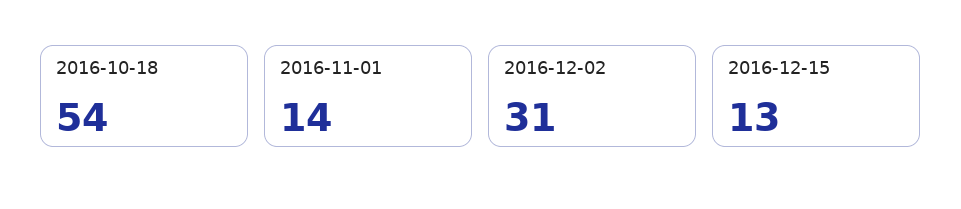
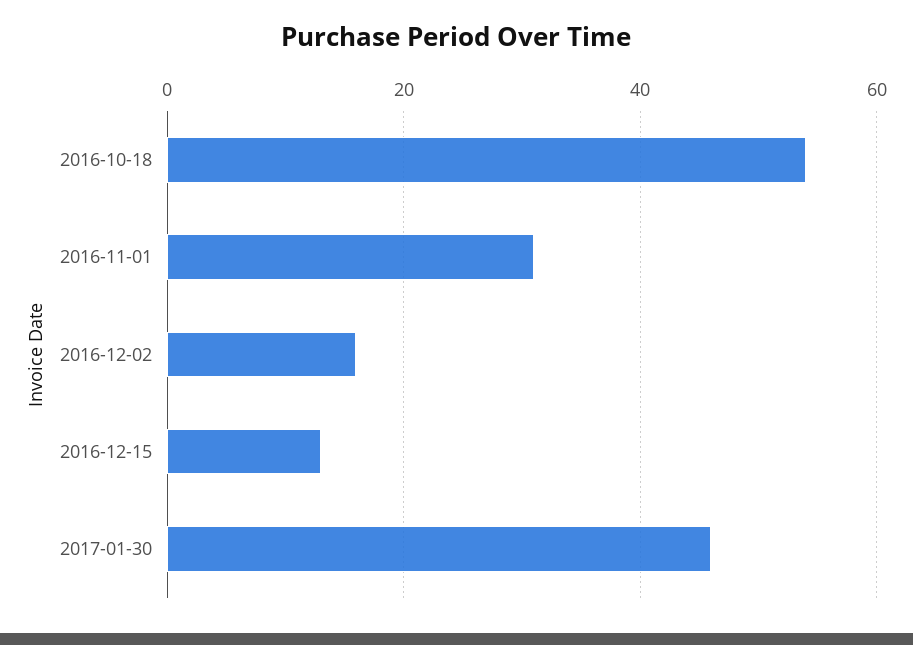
2016-11-01: 14 -> 30
2016-12-02: 31 -> 15
2017-01-30: none -> 45

